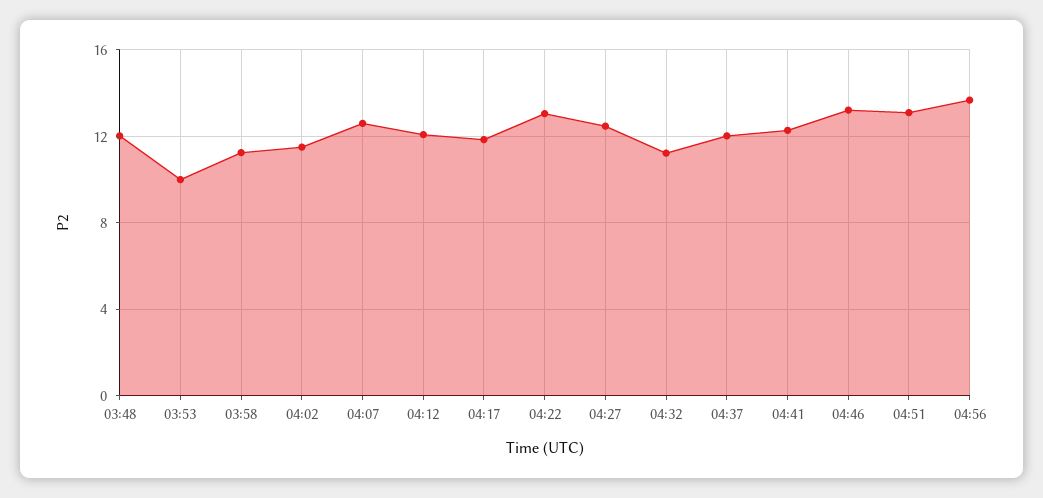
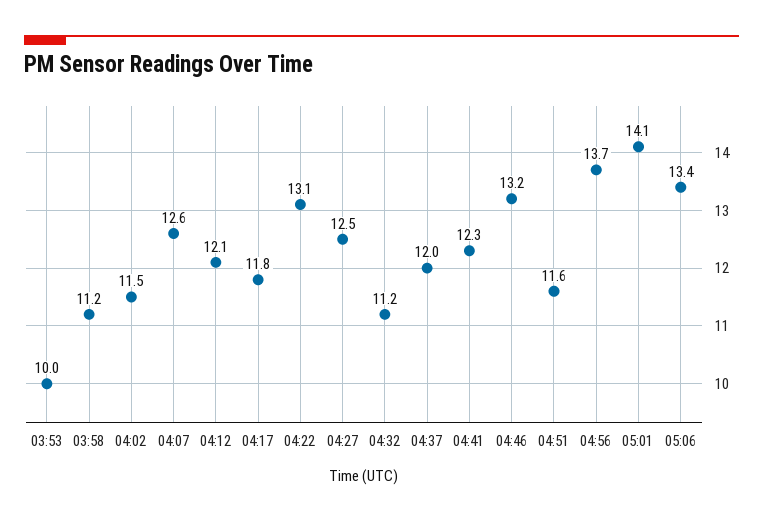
03:48: 12 -> none
04:51: 13 -> 11.6
05:01: none -> 14.1
05:06: none -> 13.4

